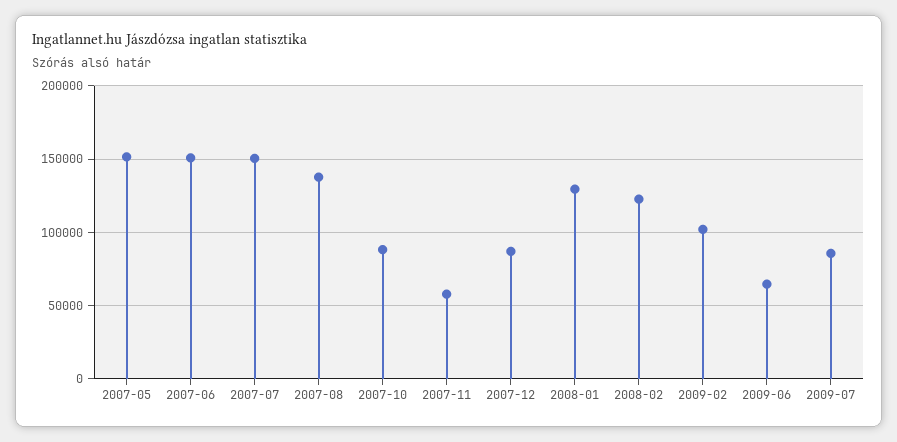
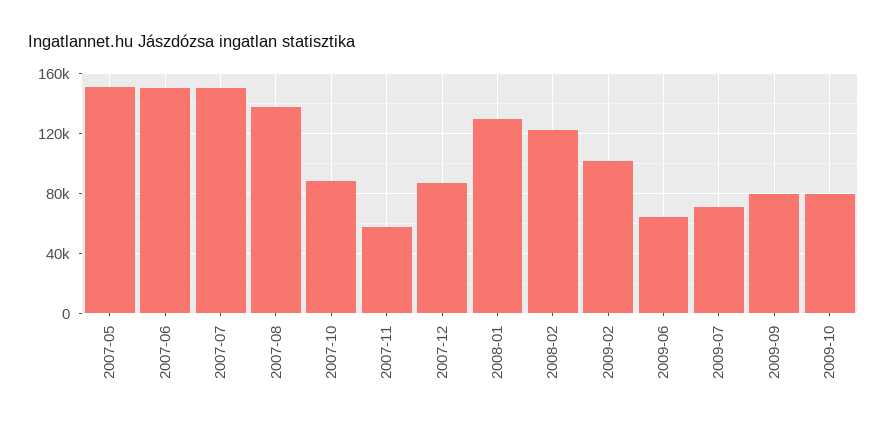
2009-07: 85000 -> 70000
2009-09: none -> 80000
2009-10: none -> 80000

